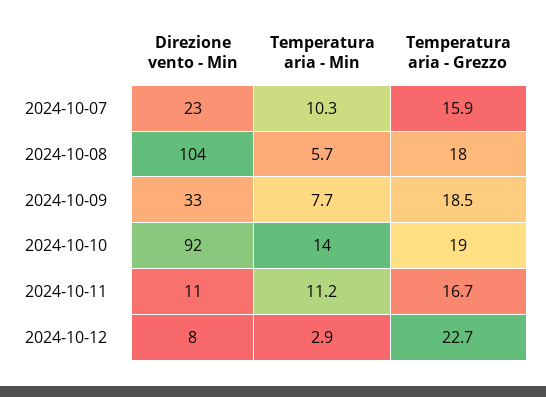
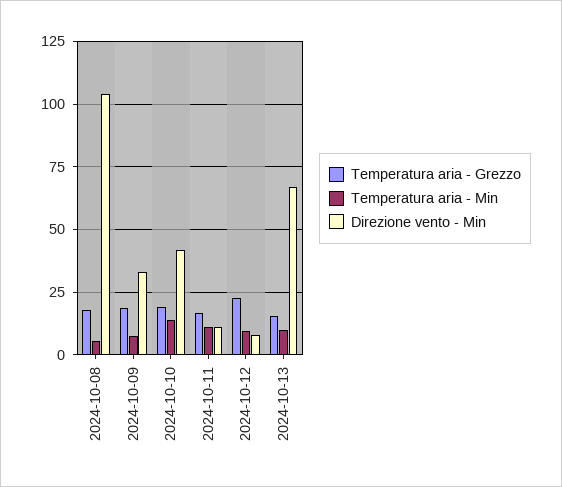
Direzione vento - Min, 2024-10-07: 23 -> none
Temperatura aria - Min, 2024-10-07: 10.3 -> none
Temperatura aria - Grezzo, 2024-10-07: 15.9 -> none
Direzione vento - Min, 2024-10-10: 92 -> 42.5
Temperatura aria - Min, 2024-10-12: 2.9 -> 10
Temperatura aria - Grezzo, 2024-10-13: none -> 15
Temperatura aria - Min, 2024-10-13: none -> 10
Direzione vento - Min, 2024-10-13: none -> 67.5

